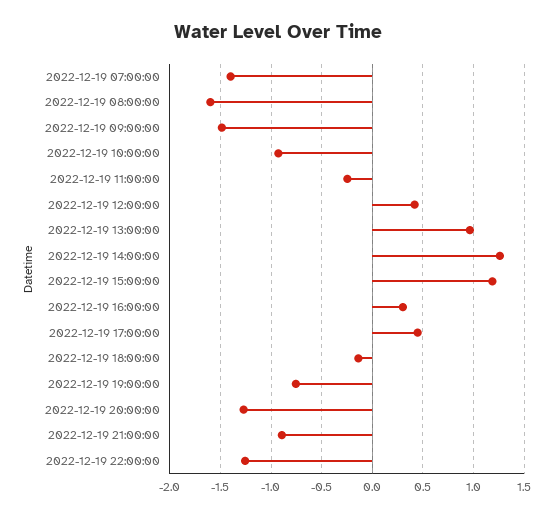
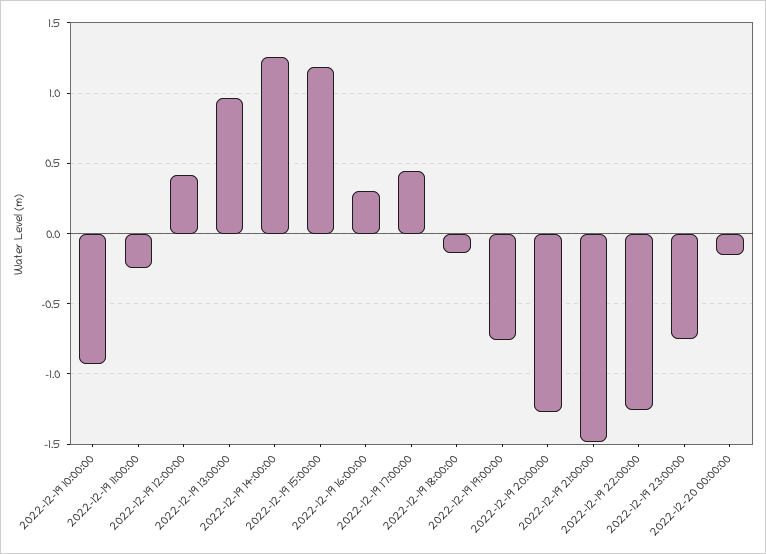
2022-12-19 07:00:00: -1.4 -> none
2022-12-19 08:00:00: -1.6 -> none
2022-12-19 09:00:00: -1.5 -> none
2022-12-19 21:00:00: -0.9 -> -1.5
2022-12-19 23:00:00: none -> -0.75
2022-12-20 00:00:00: none -> -0.15

